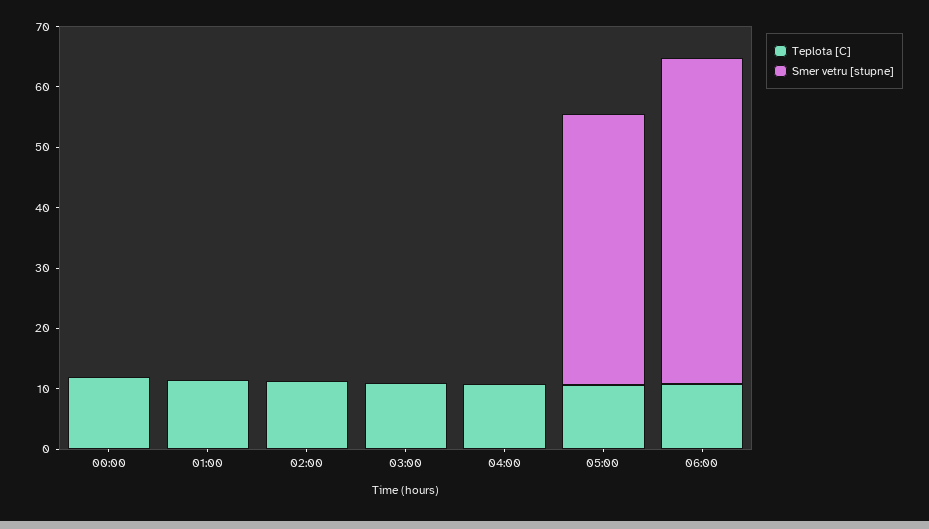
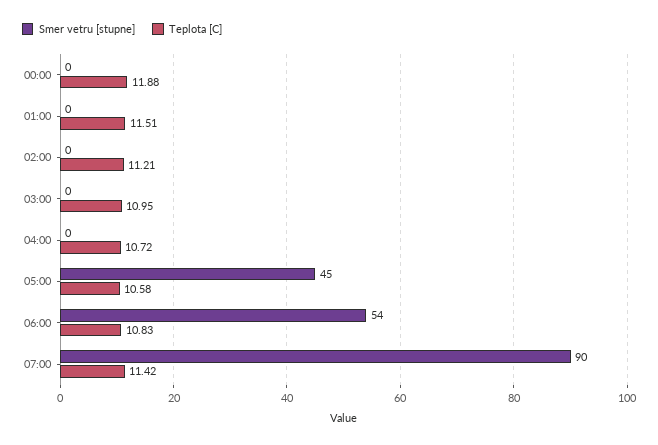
Smer vetru [stupne], 07:00: none -> 90
Teplota [C], 07:00: none -> 11.42

